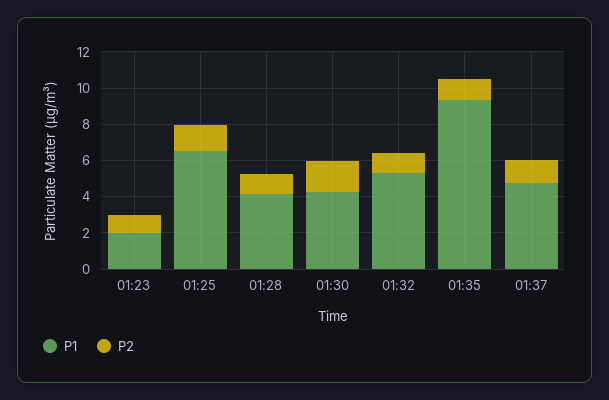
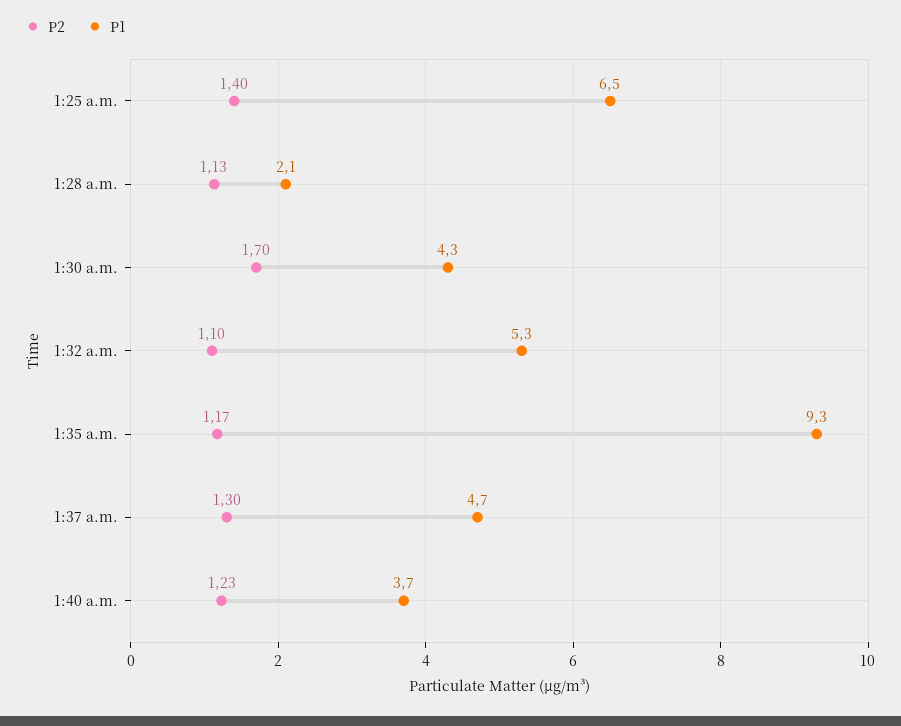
P1, 01:23: 2 -> none
P2, 01:23: 1 -> none
P1, 01:28: 4 -> 2.1
P2, 1:40 a.m.: none -> 1.23
P1, 1:40 a.m.: none -> 3.7

